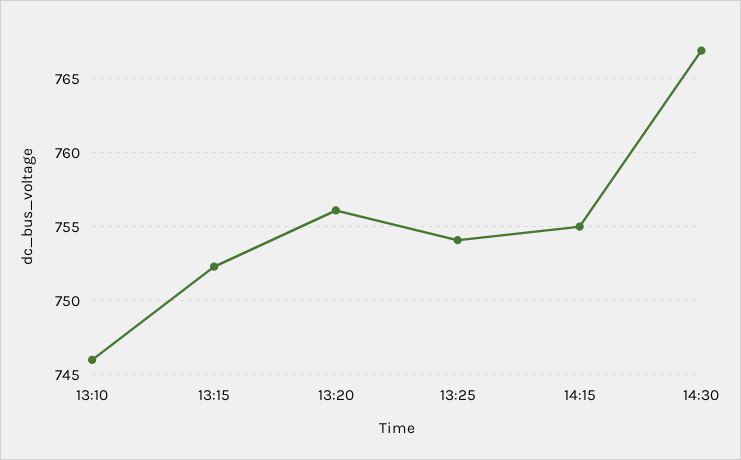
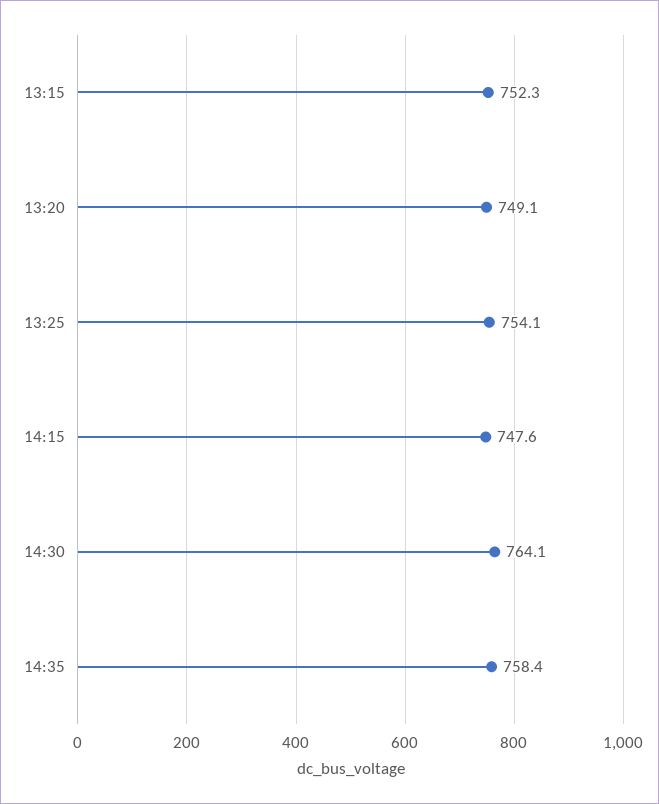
13:10: 746 -> none
13:20: 756 -> 749.1
14:15: 755 -> 747.6
14:30: 767 -> 764.1
14:35: none -> 758.4

